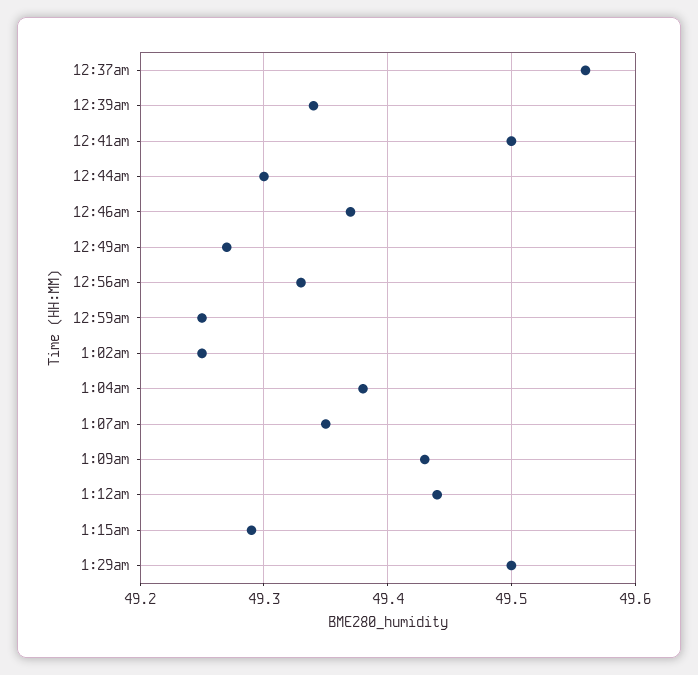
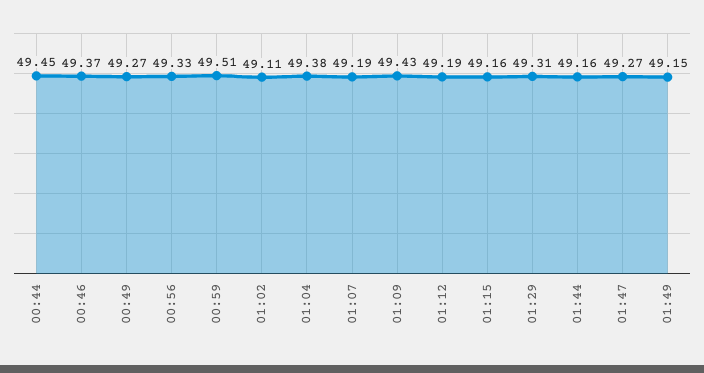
12:37am: 49.56 -> none
12:39am: 49.34 -> none
12:41am: 49.5 -> none
12:44am: 49.3 -> 49.45
12:59am: 49.25 -> 49.51
1:02am: 49.25 -> 49.11
1:07am: 49.35 -> 49.19
1:12am: 49.44 -> 49.19
1:15am: 49.29 -> 49.16
1:29am: 49.5 -> 49.31
01:44: none -> 49.16
01:47: none -> 49.27
01:49: none -> 49.15

